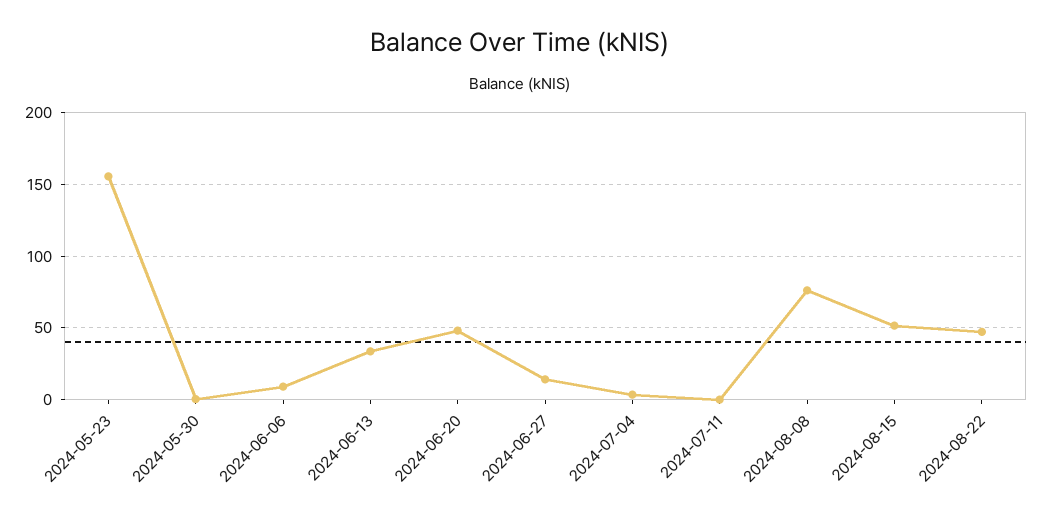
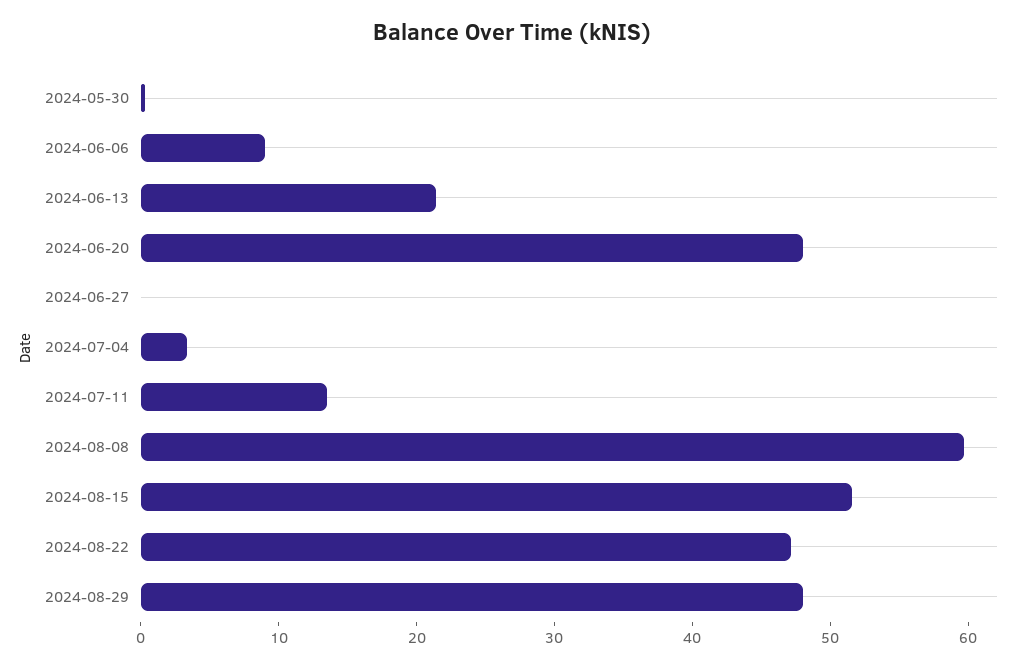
2024-05-23: 155 -> none
2024-06-13: 35 -> 22
2024-06-27: 15 -> 0
2024-07-11: 0 -> 14
2024-08-08: 75 -> 60
2024-08-29: none -> 48

